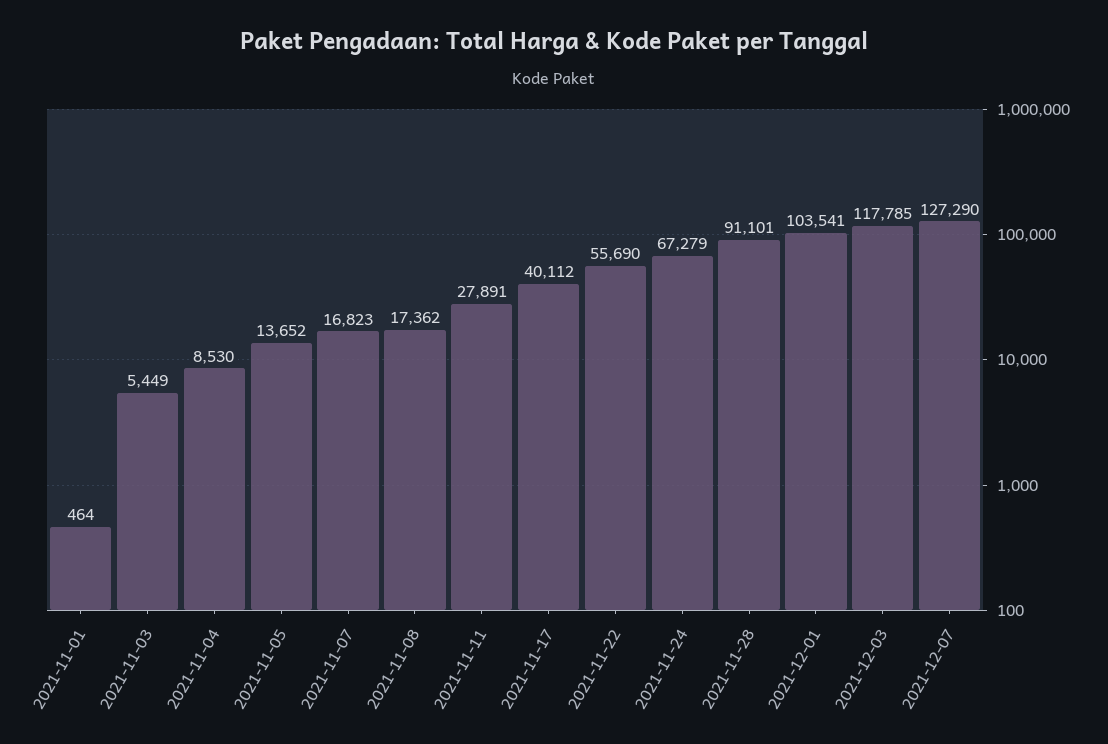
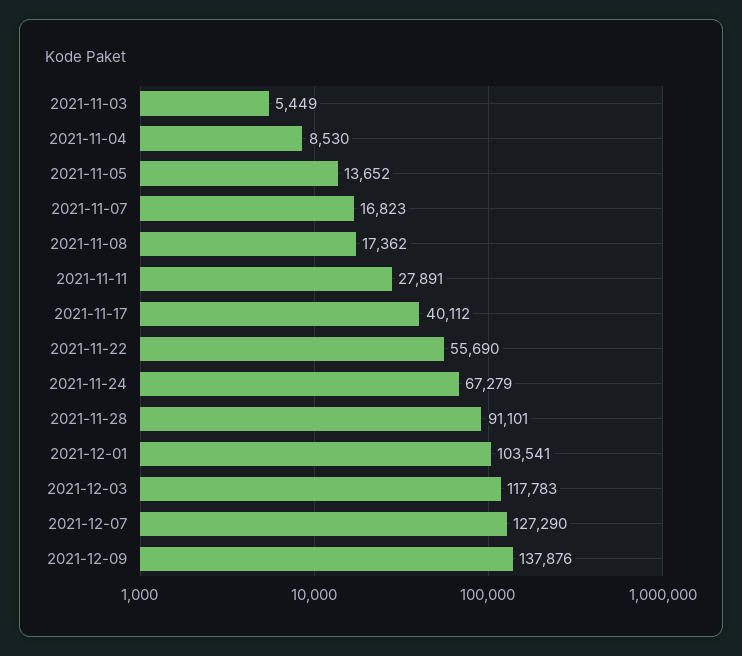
2021-11-01: 464 -> none
2021-12-03: 117785 -> 117783
2021-12-09: none -> 137876

